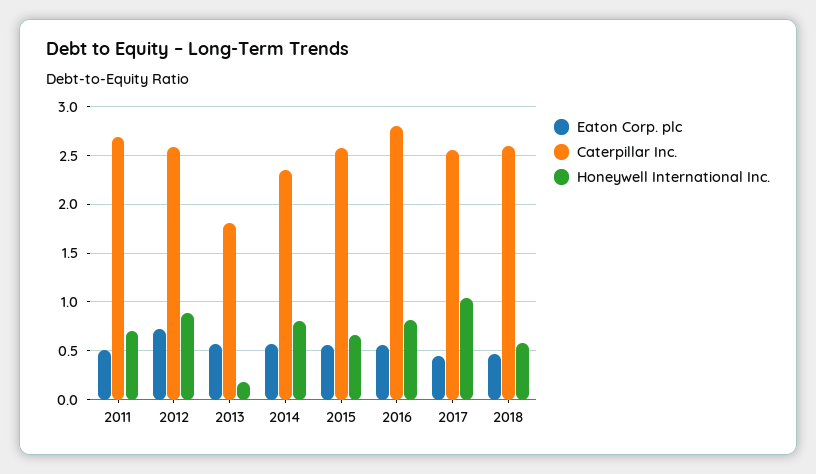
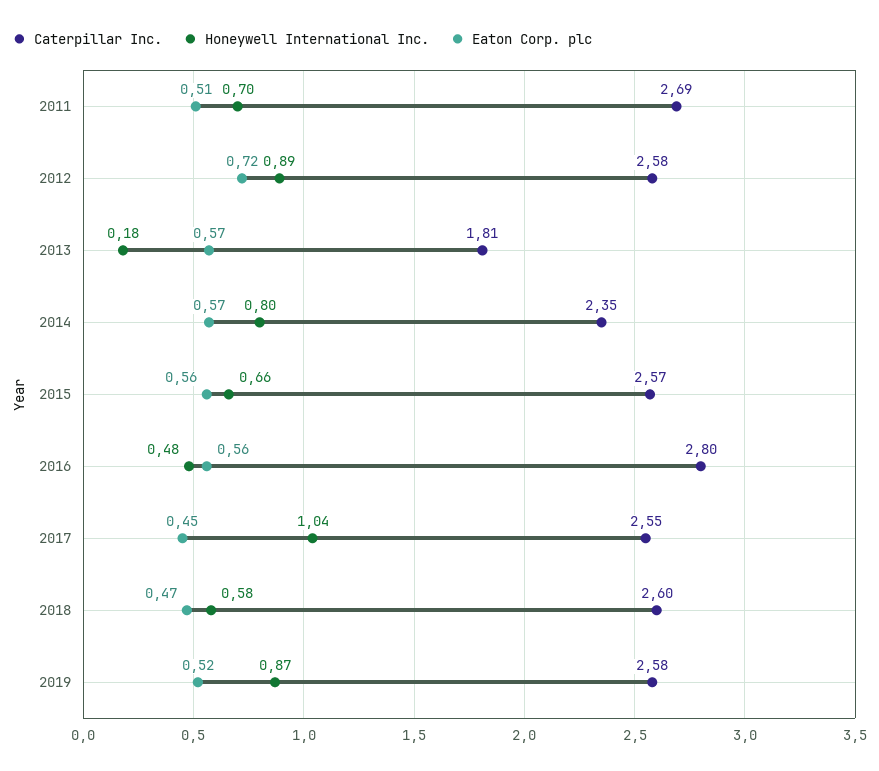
Honeywell International Inc., 2016: 0.8 -> 0.48
Caterpillar Inc., 2019: none -> 2.58
Honeywell International Inc., 2019: none -> 0.87
Eaton Corp. plc, 2019: none -> 0.52

